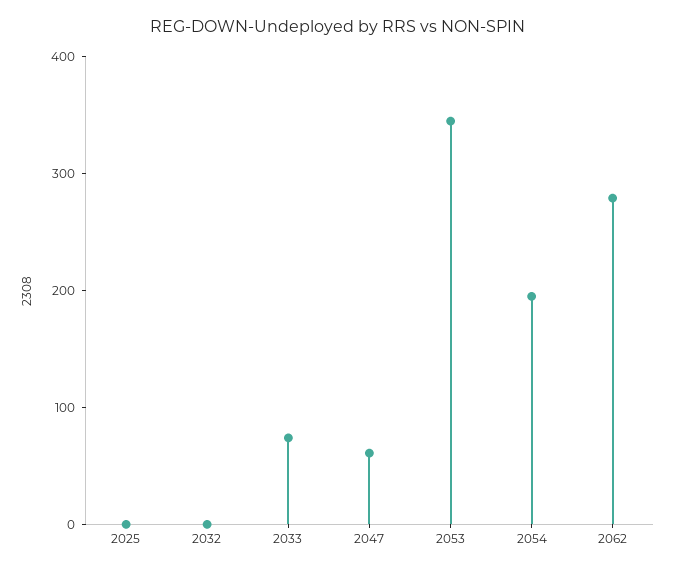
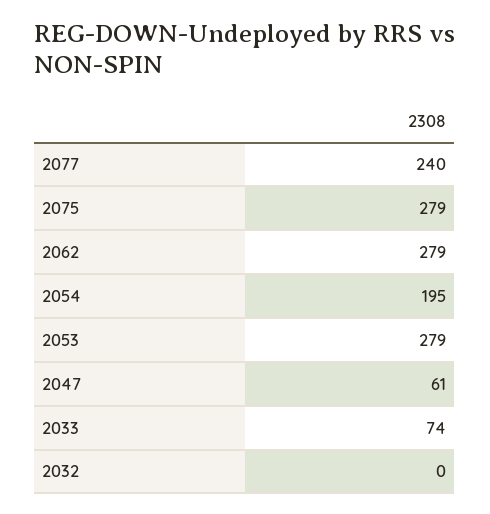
2025: 0 -> none
2053: 340 -> 279
2077: none -> 240
2075: none -> 279

